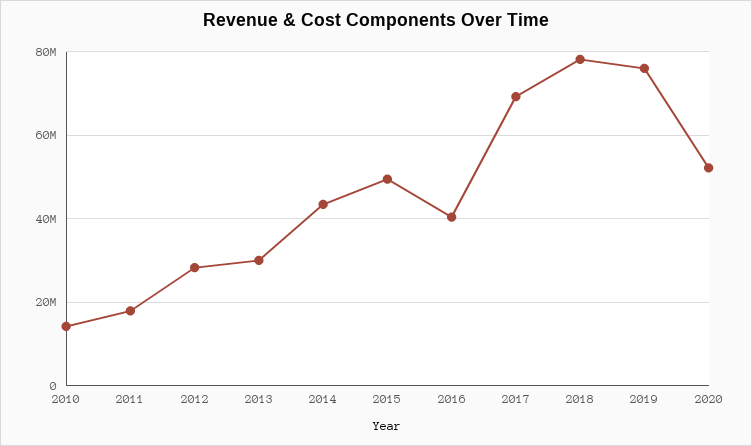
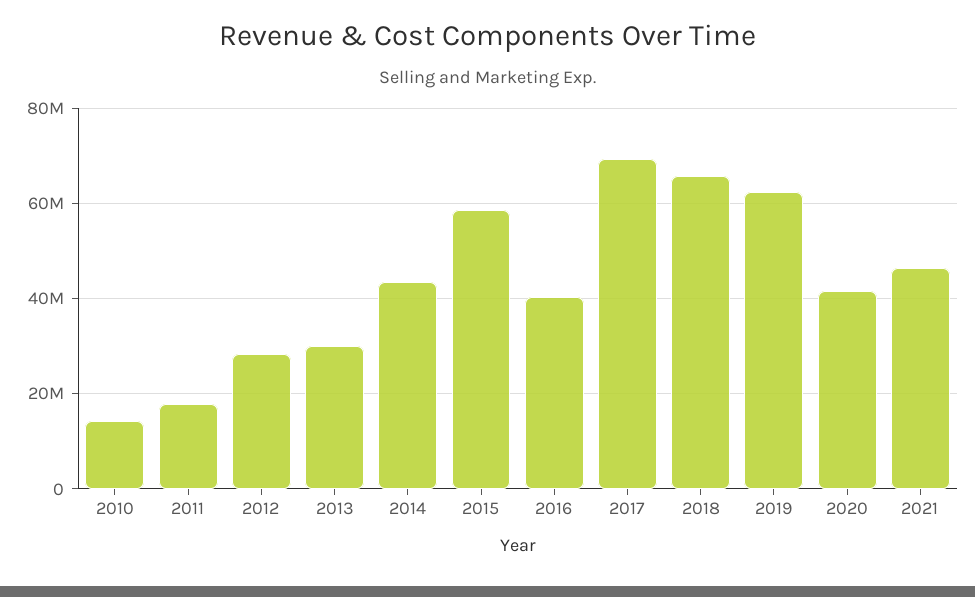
2015: 50000000 -> 58000000
2018: 78000000 -> 66000000
2019: 76000000 -> 62000000
2020: 52000000 -> 42000000
2021: none -> 46000000

